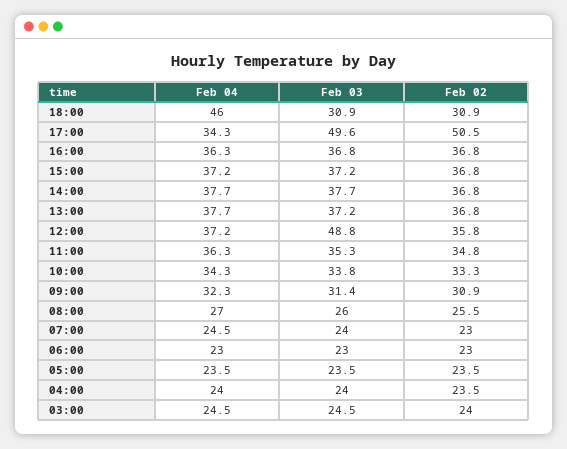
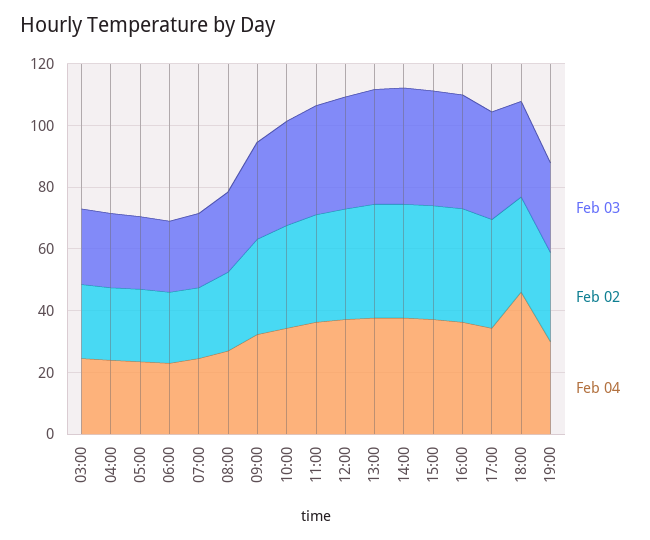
Feb 03, 17:00: 49.6 -> 35
Feb 02, 17:00: 50.5 -> 35
Feb 03, 12:00: 48.8 -> 35
Feb 03, 19:00: none -> 30
Feb 02, 19:00: none -> 30
Feb 04, 19:00: none -> 30

